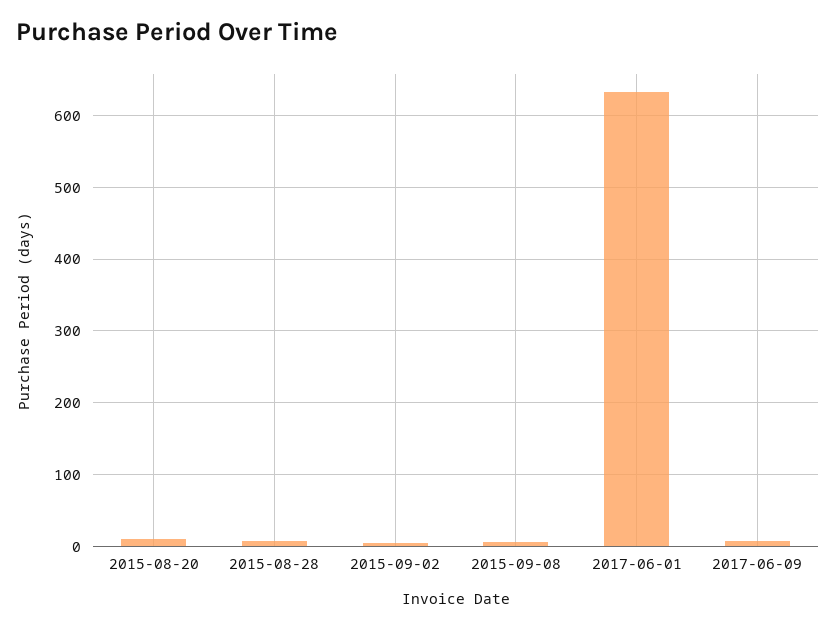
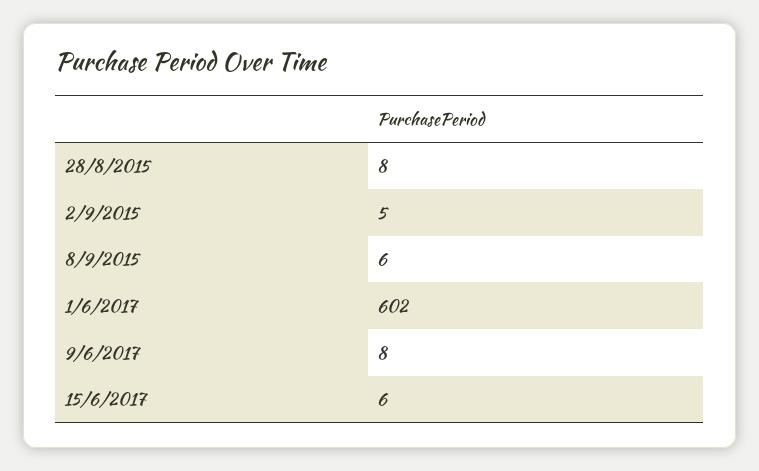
2015-08-20: 10 -> none
2017-06-01: 630 -> 602
15/6/2017: none -> 6

